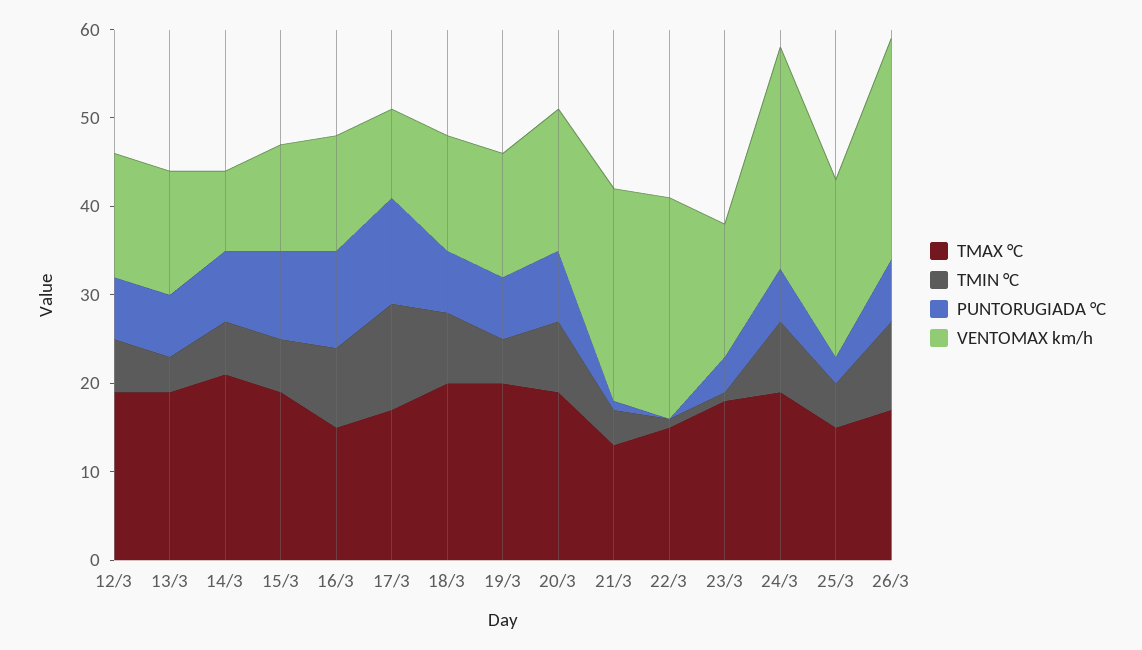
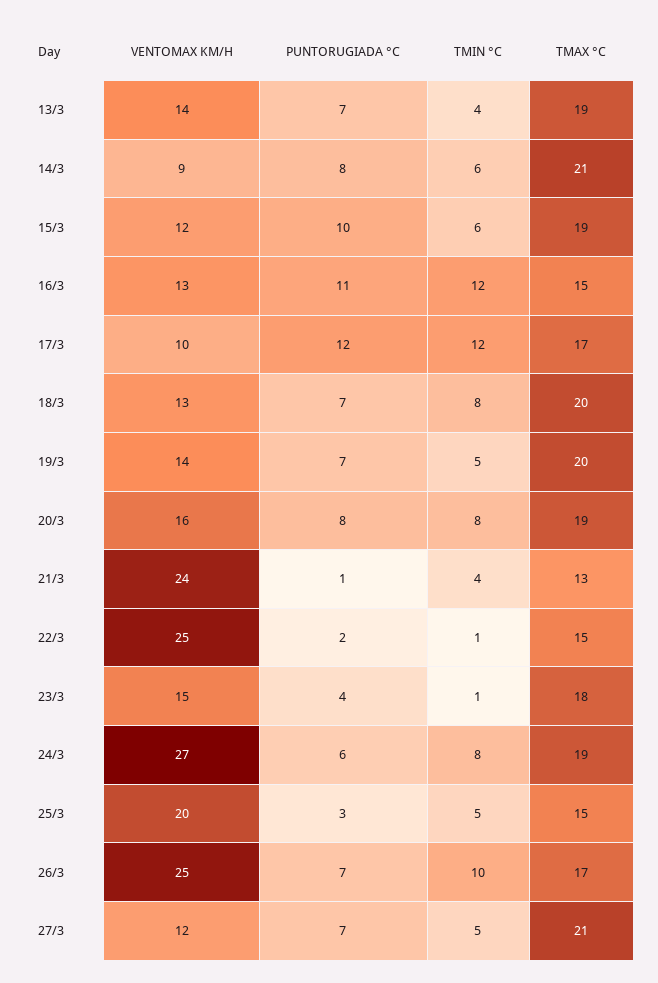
TMAX °C, 12/3: 19 -> none
TMIN °C, 12/3: 6 -> none
PUNTORUGIADA °C, 12/3: 7 -> none
VENTOMAX km/h, 12/3: 14 -> none
TMIN °C, 16/3: 9 -> 12
PUNTORUGIADA °C, 22/3: 0 -> 2
VENTOMAX km/h, 24/3: 25 -> 27
VENTOMAX km/h, 27/3: none -> 12
PUNTORUGIADA °C, 27/3: none -> 7
TMIN °C, 27/3: none -> 5
TMAX °C, 27/3: none -> 21

